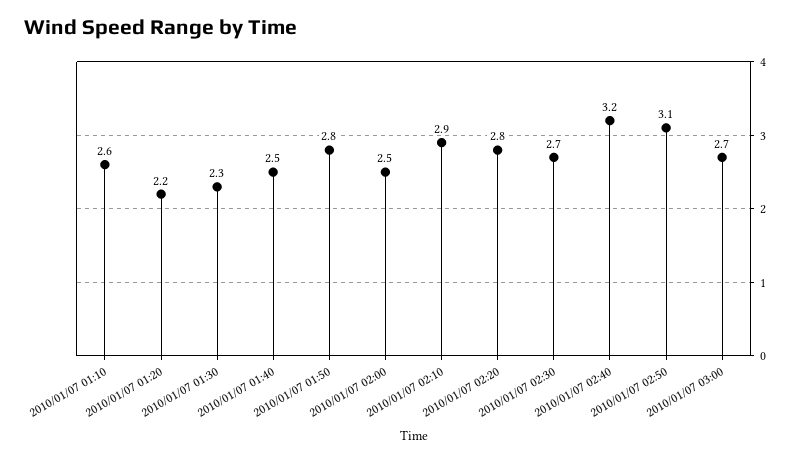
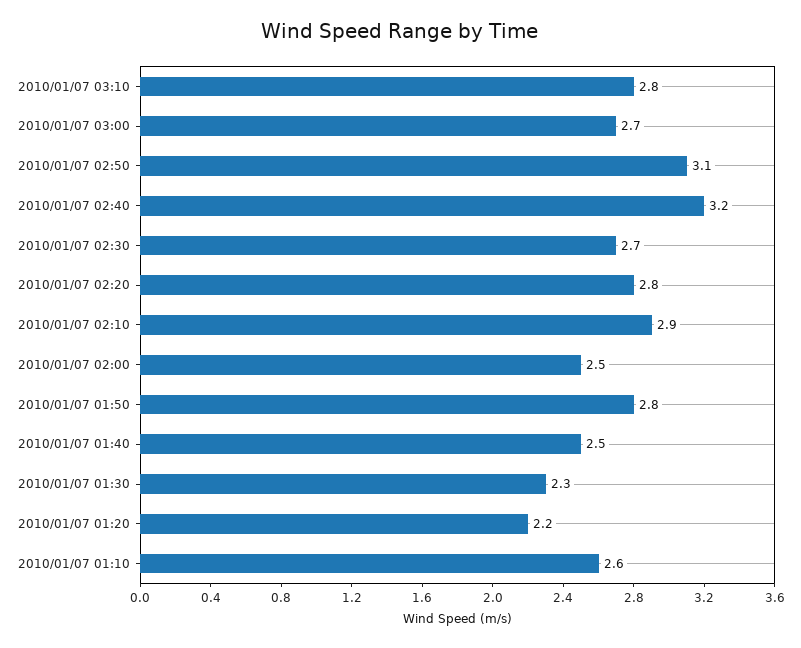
2010/01/07 03:10: none -> 2.8

